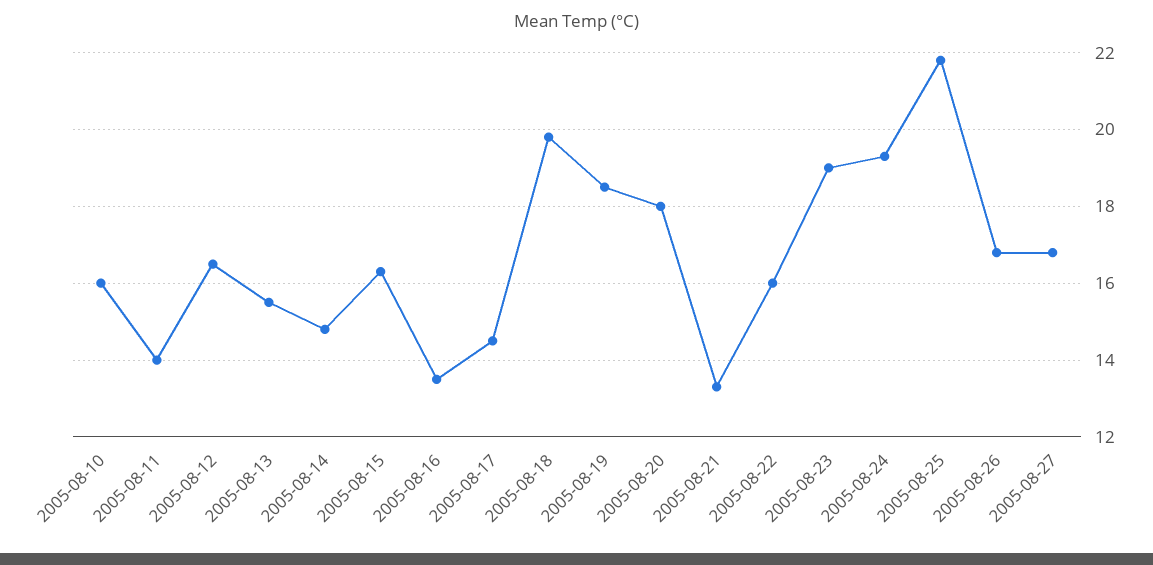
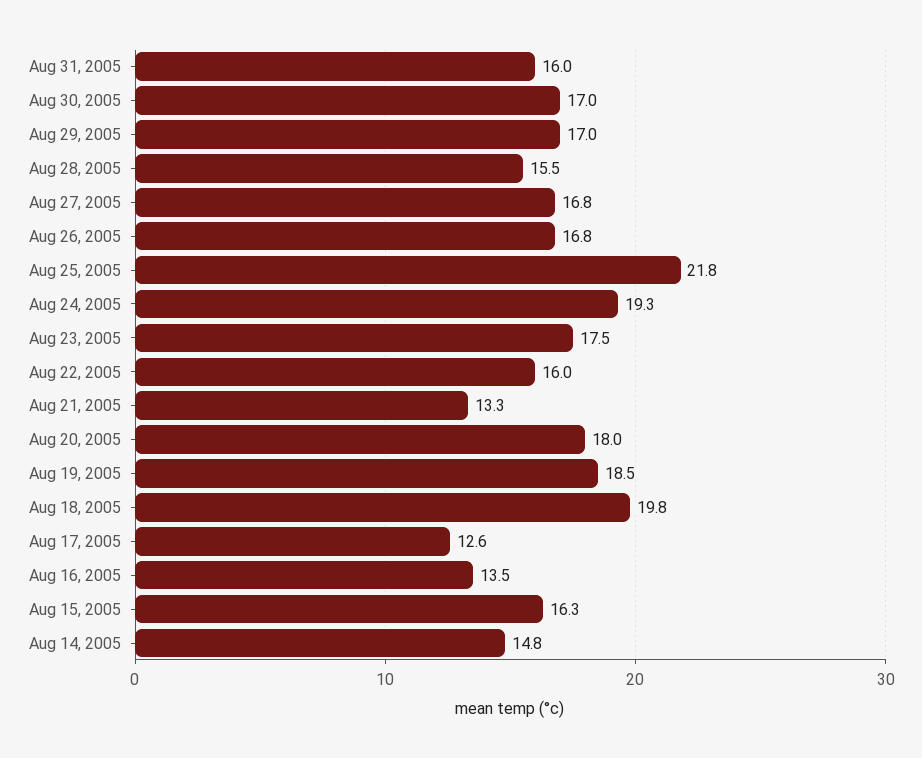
2005-08-10: 16 -> none
2005-08-11: 14 -> none
2005-08-12: 16.5 -> none
2005-08-13: 15.5 -> none
2005-08-17: 14.5 -> 12.6
2005-08-23: 19 -> 17.5
Aug 31, 2005: none -> 16
Aug 30, 2005: none -> 17
Aug 29, 2005: none -> 17
Aug 28, 2005: none -> 15.5

